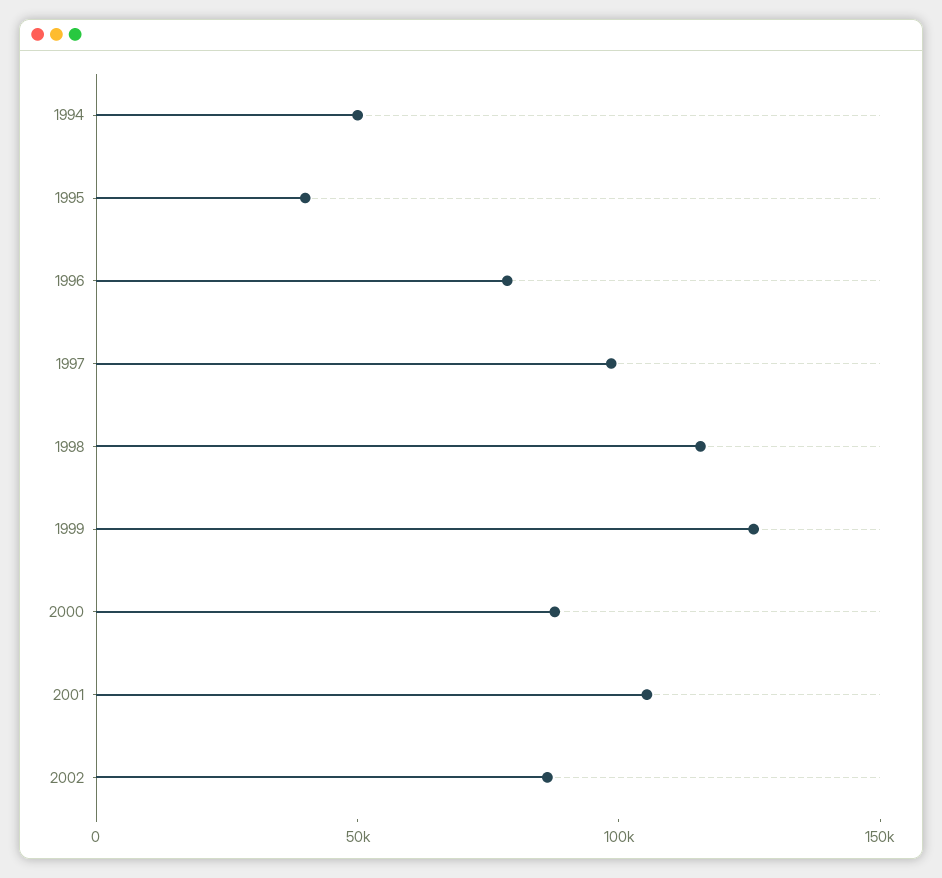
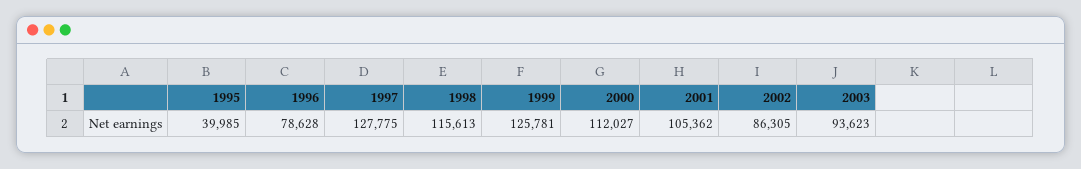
1994: 50000 -> none
1997: 100000 -> 127775
2000: 90000 -> 112027
2003: none -> 93623

